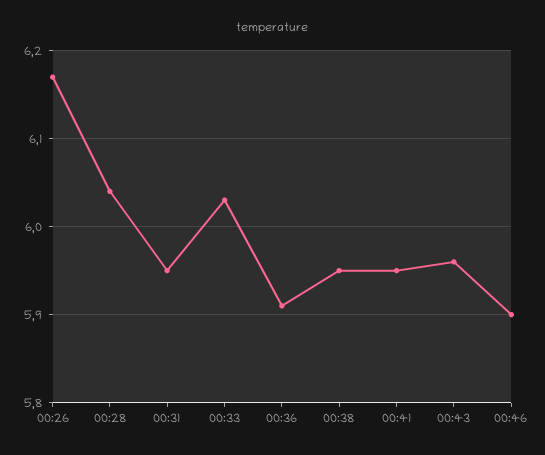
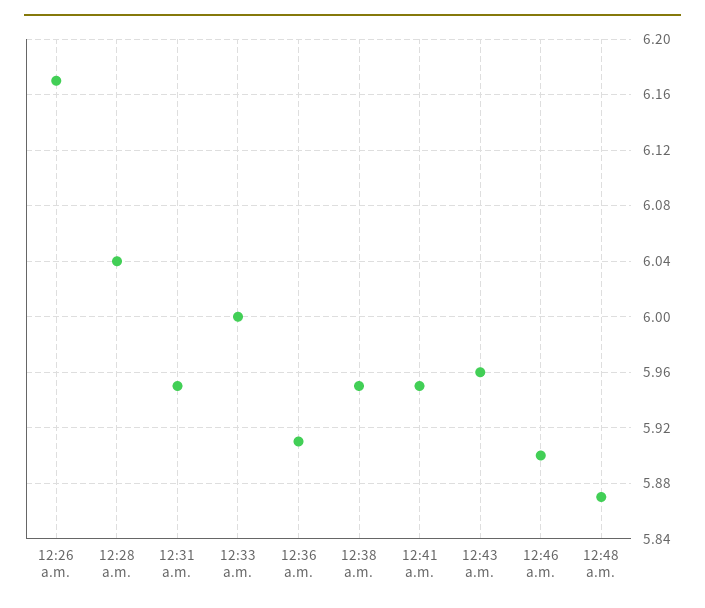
00:33: 6.03 -> 6
12:48 a.m.: none -> 5.87

